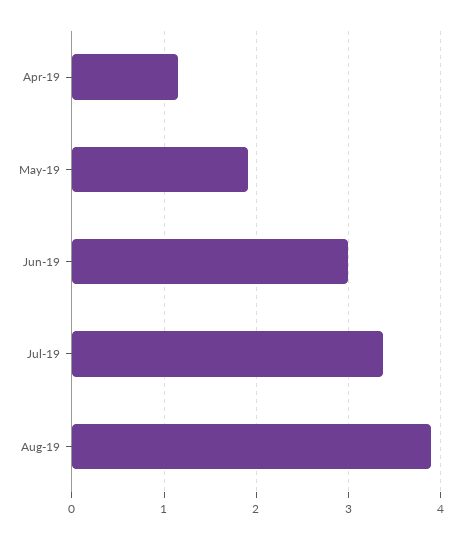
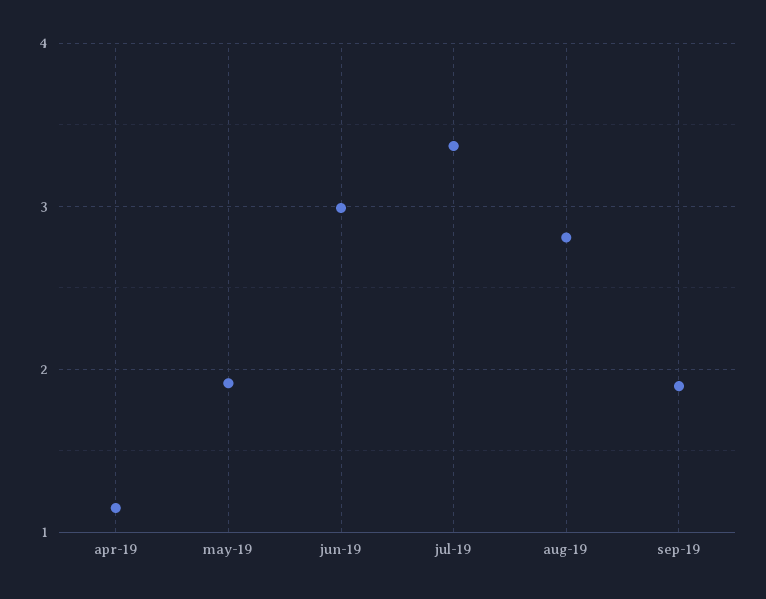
Aug-19: 3.9 -> 2.8
sep-19: none -> 1.9

